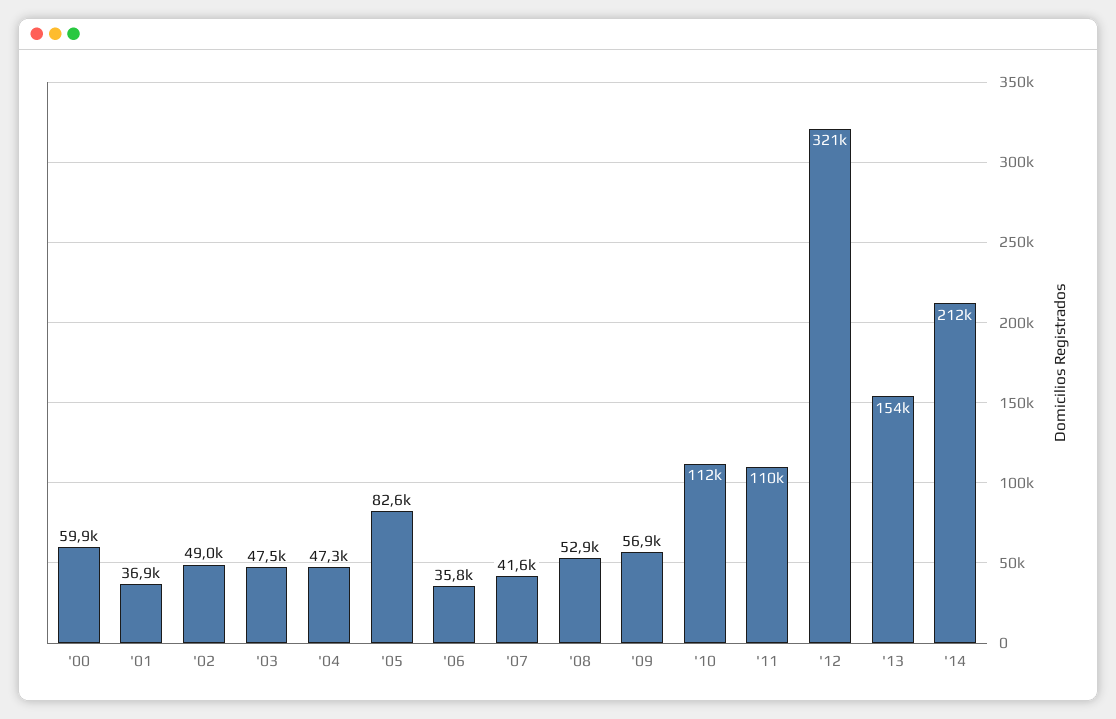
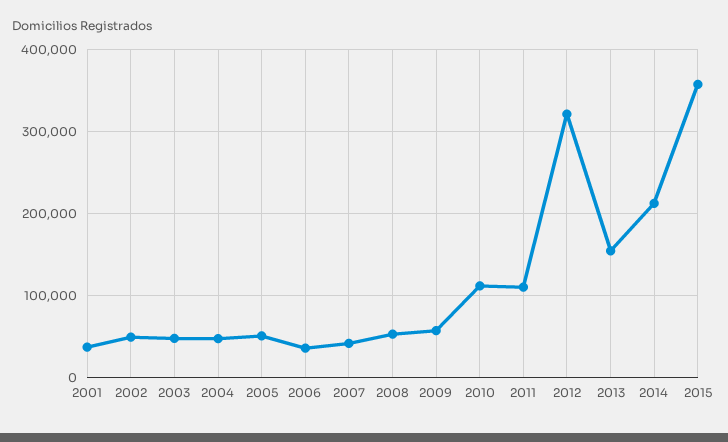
'00: 59900 -> none
'05: 82600 -> 50000
2015: none -> 360000

